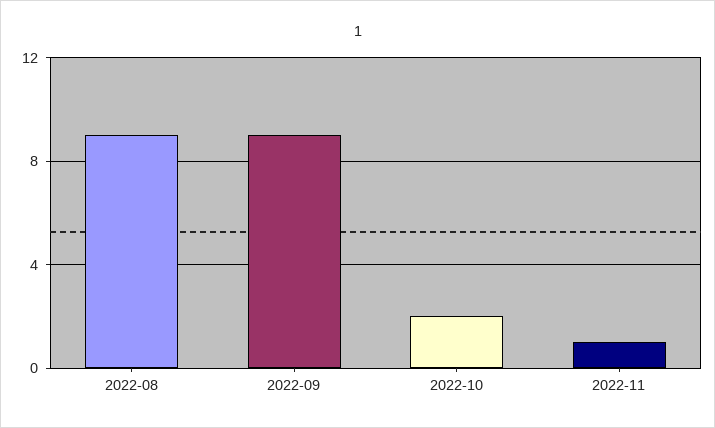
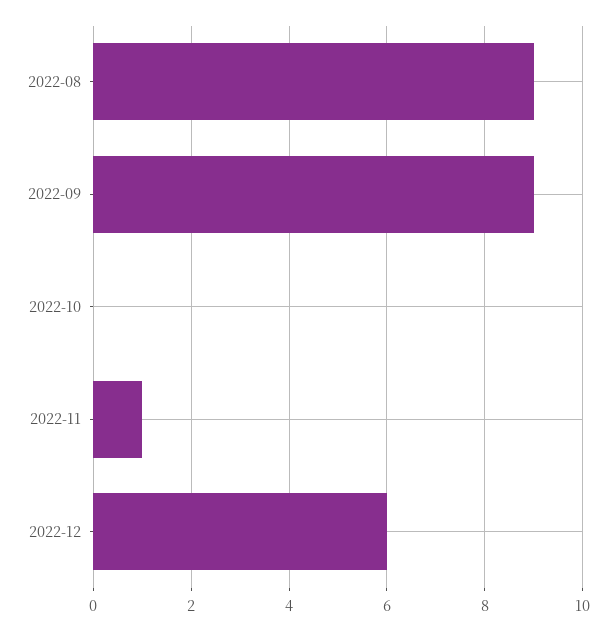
2022-10: 2 -> 0
2022-12: none -> 6

